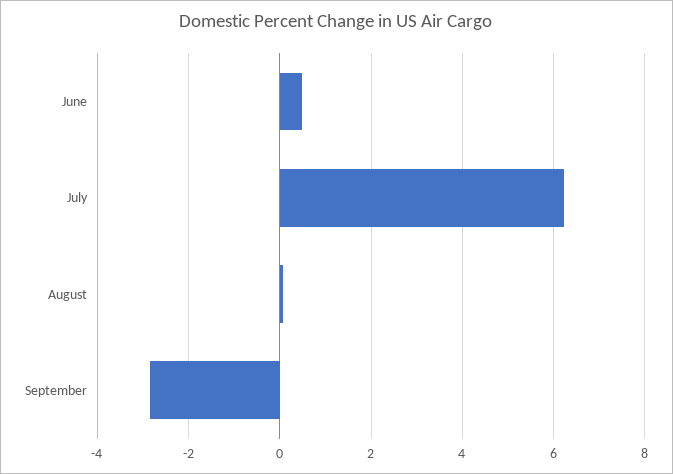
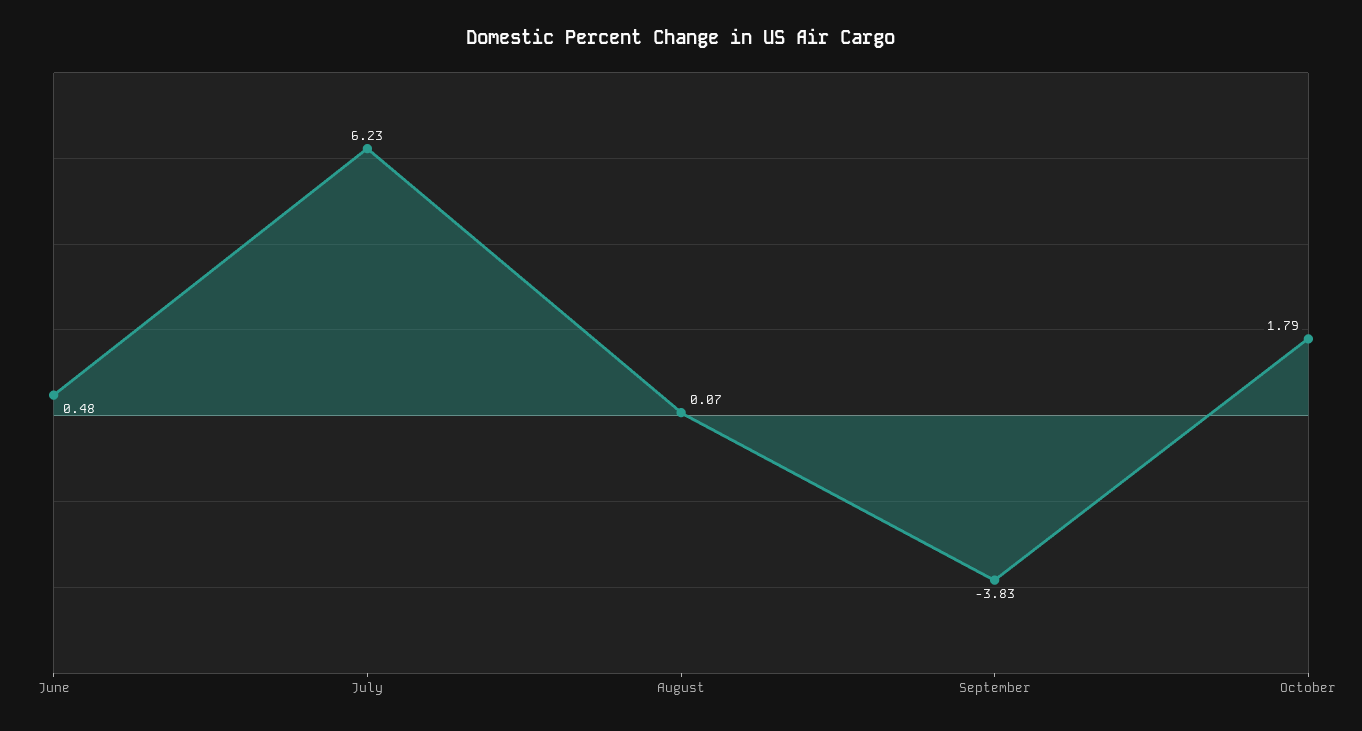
September: -2.8 -> -3.83
October: none -> 1.79

